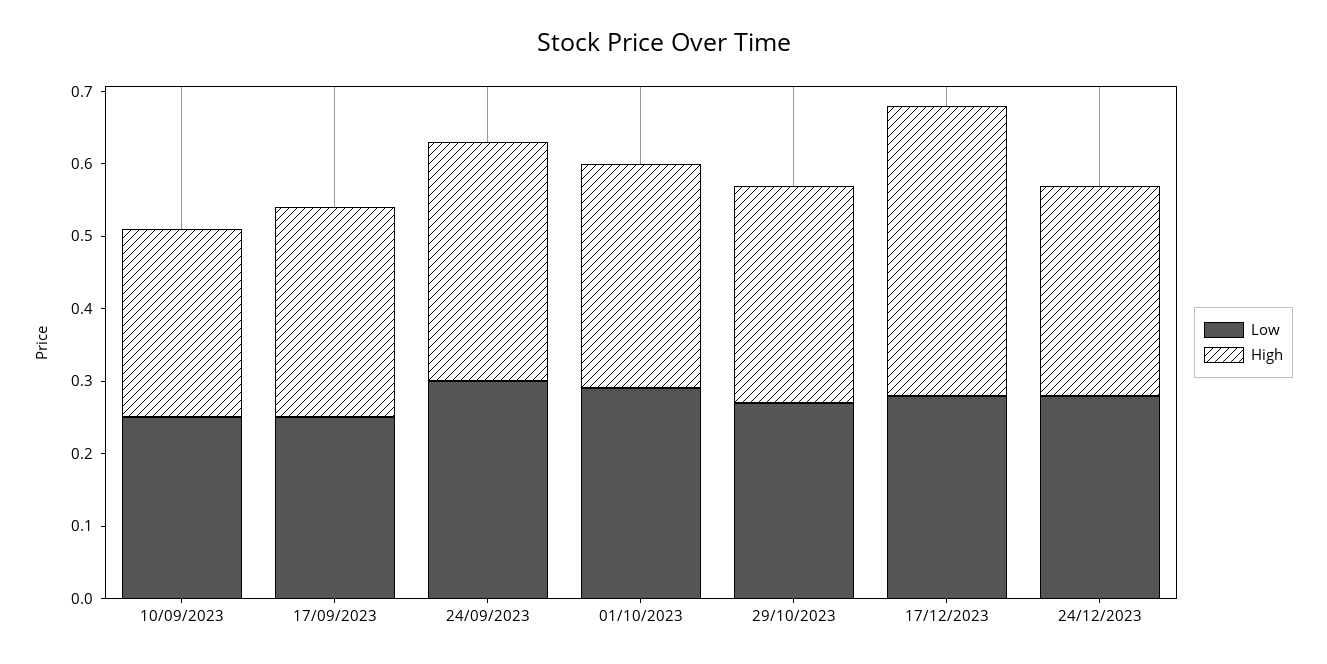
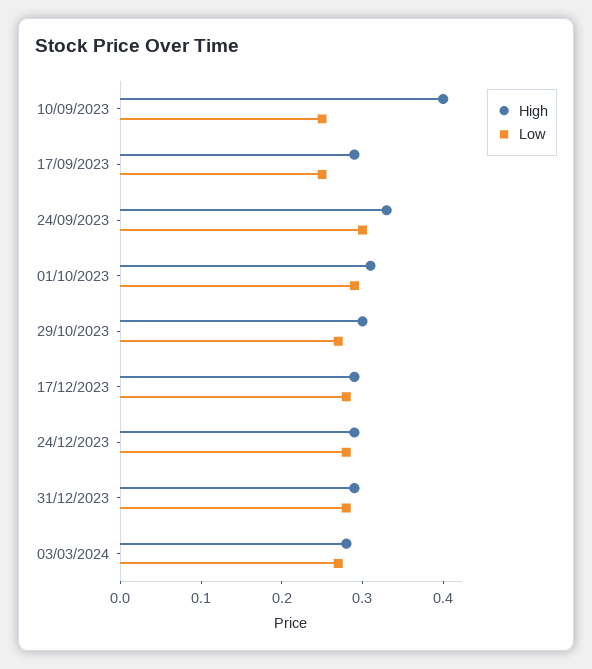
High, 10/09/2023: 0.25 -> 0.4
High, 17/12/2023: 0.4 -> 0.29
High, 31/12/2023: none -> 0.29
Low, 31/12/2023: none -> 0.28
High, 03/03/2024: none -> 0.28
Low, 03/03/2024: none -> 0.27

